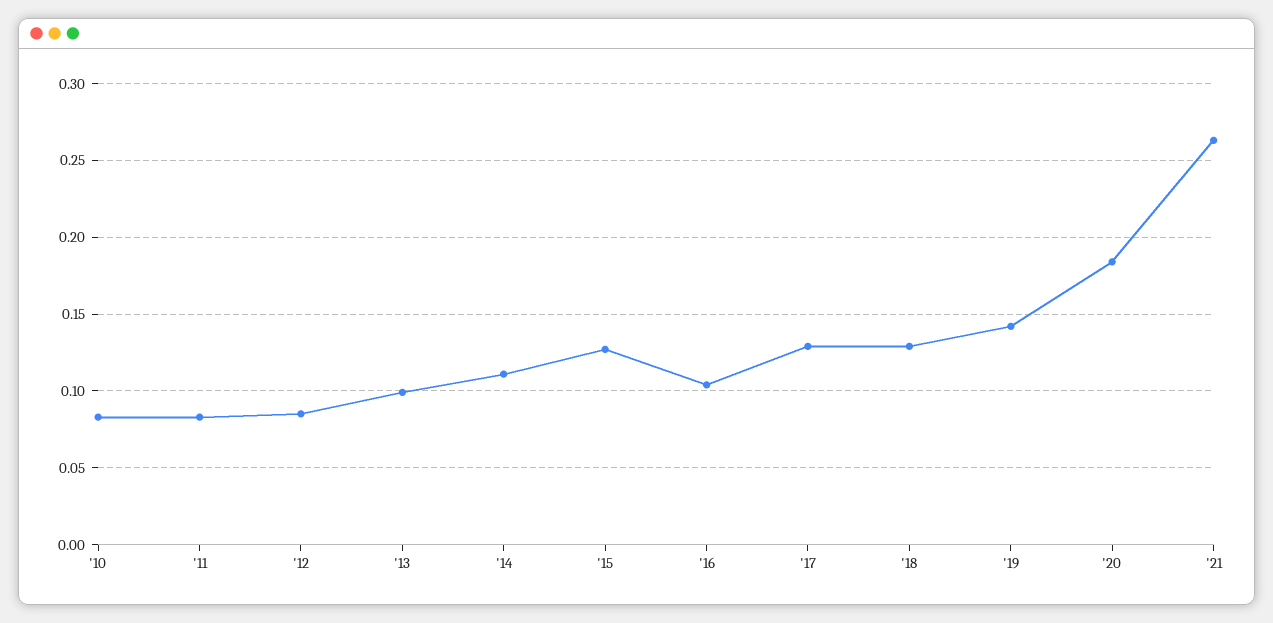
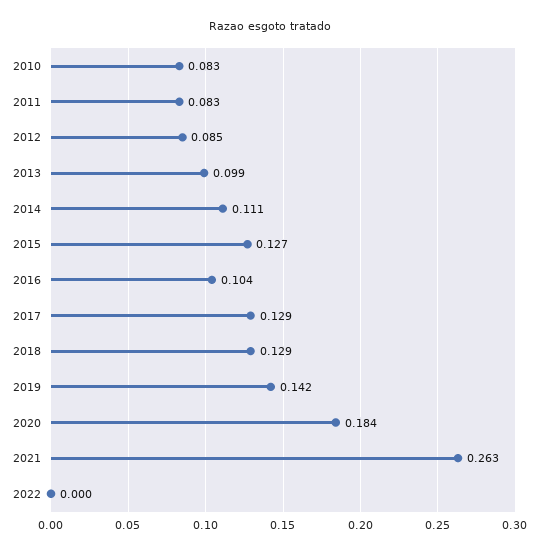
2022: none -> 0

